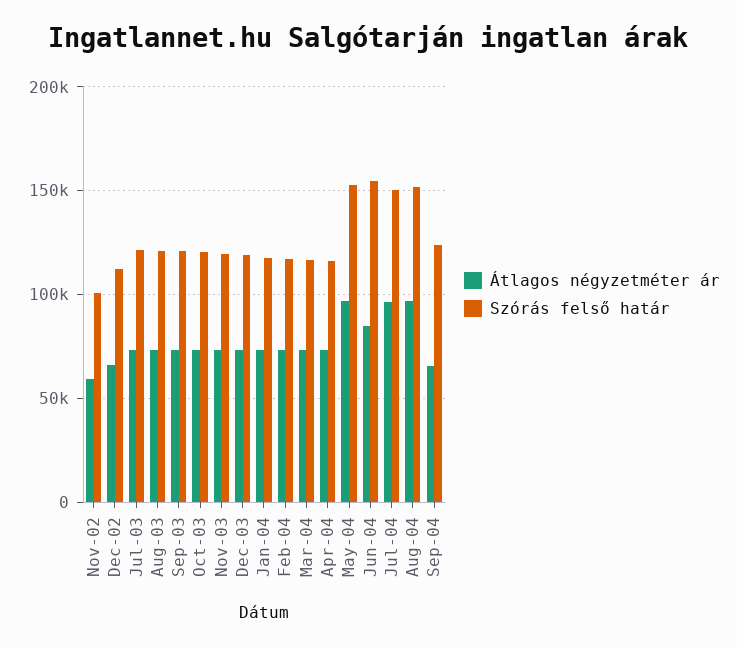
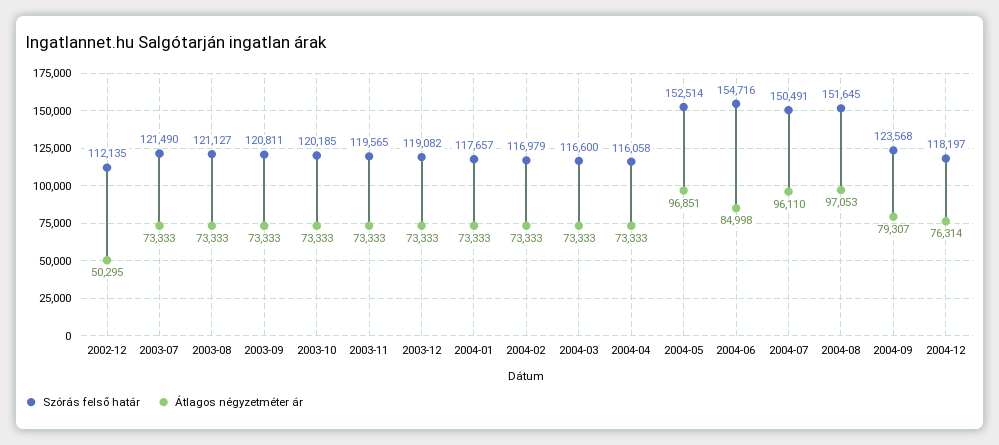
Átlagos négyzetméter ár, Nov-02: 60000 -> none
Szórás felső határ, Nov-02: 100000 -> none
Átlagos négyzetméter ár, Dec-02: 65000 -> 50295
Átlagos négyzetméter ár, Sep-04: 65000 -> 79307
Szórás felső határ, 2004-12: none -> 118197
Átlagos négyzetméter ár, 2004-12: none -> 76314

